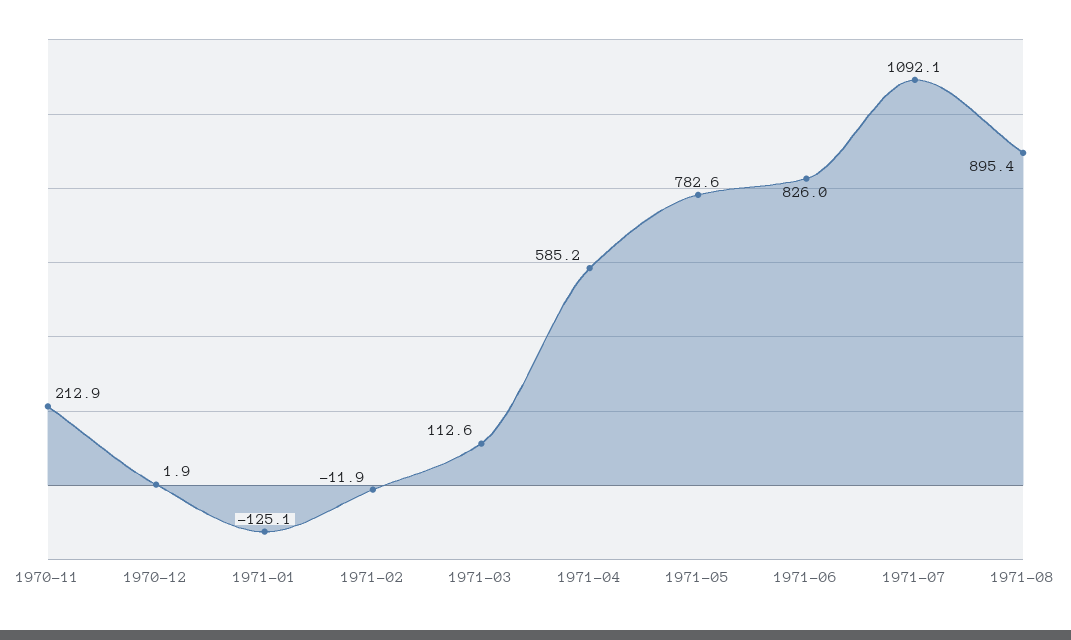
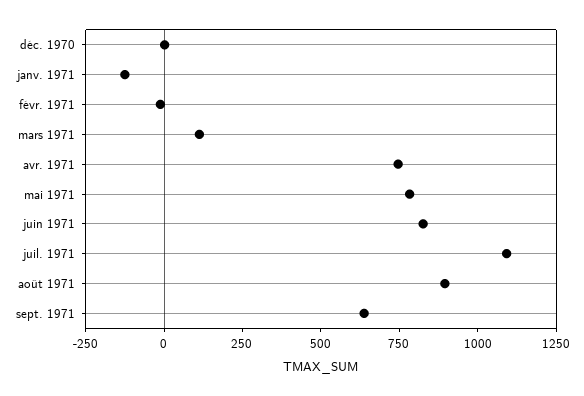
1970-11: 212.9 -> none
1971-04: 585.2 -> 750
sept. 1971: none -> 650

